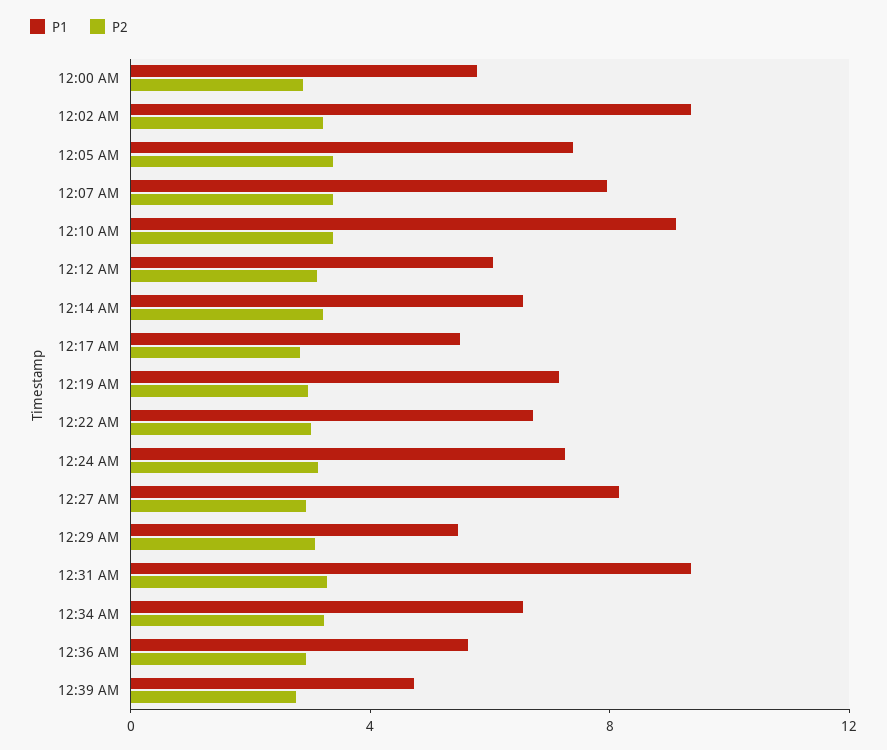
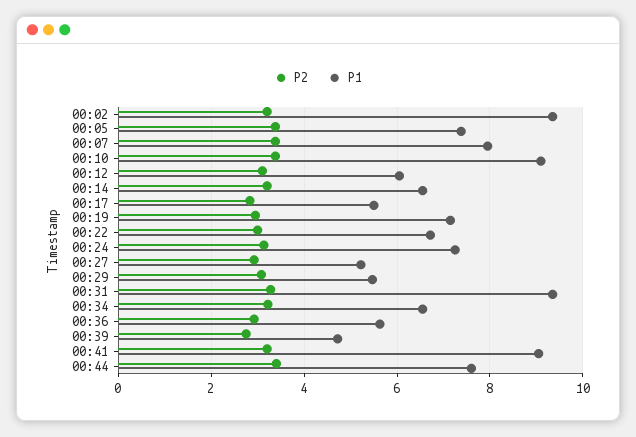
P1, 12:00 AM: 6 -> none
P2, 12:00 AM: 3 -> none
P1, 12:27 AM: 8 -> 5.2
P2, 00:41: none -> 3.2
P1, 00:41: none -> 9
P2, 00:44: none -> 3.4
P1, 00:44: none -> 7.6

